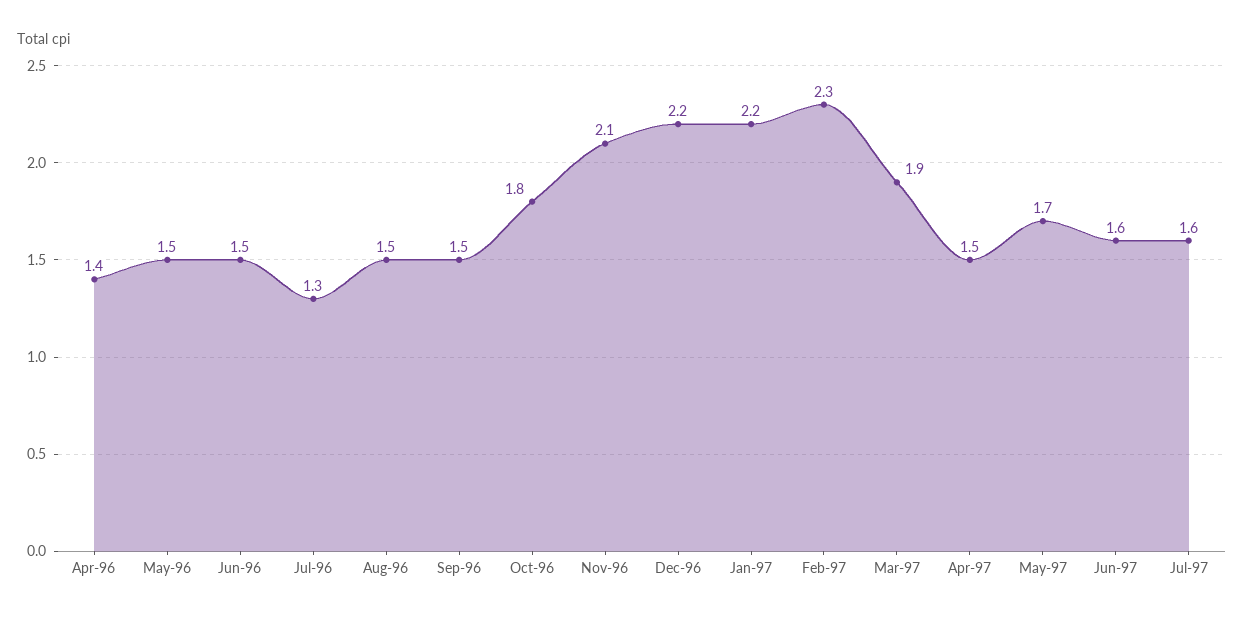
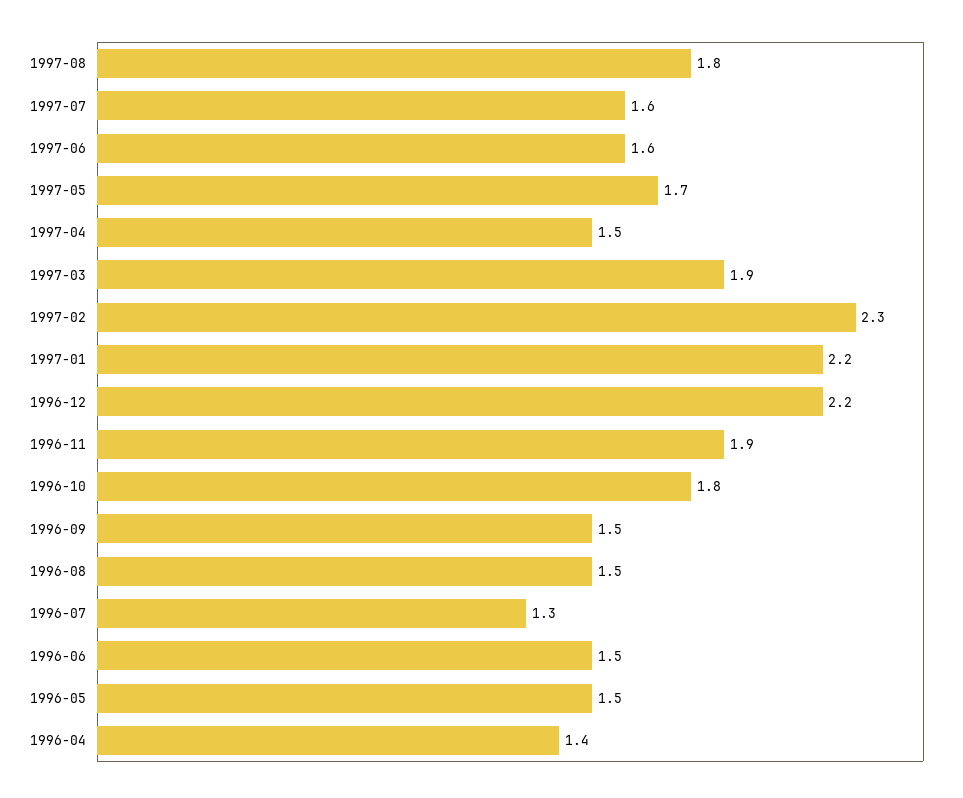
Nov-96: 2.1 -> 1.9
1997-08: none -> 1.8

